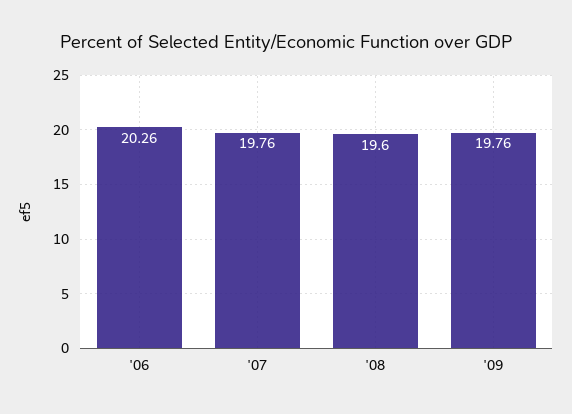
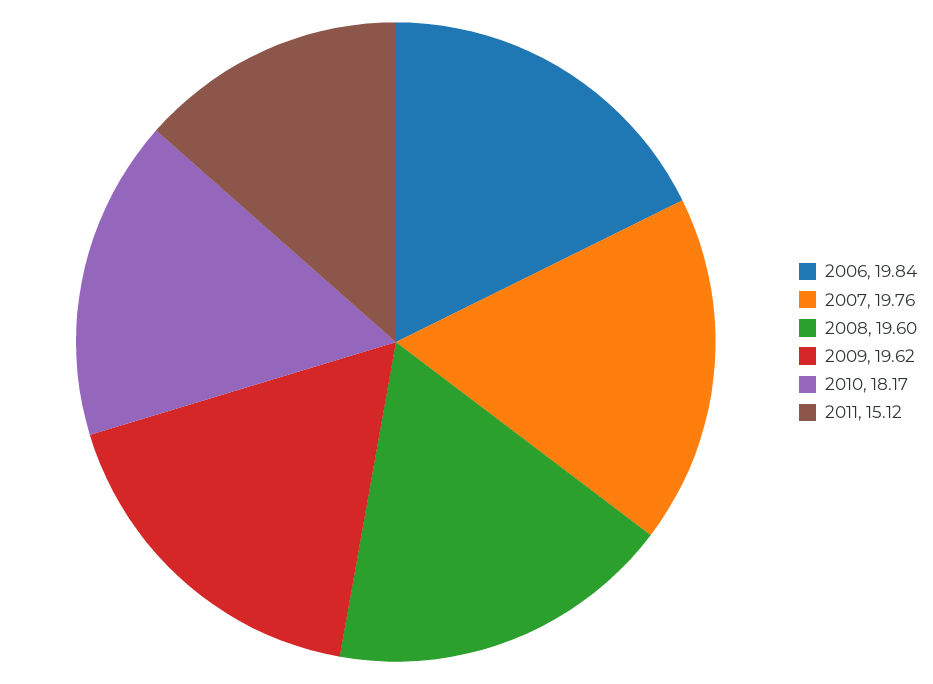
'06: 20.26 -> 19.84
'09: 19.76 -> 19.62
2010: none -> 18.17
2011: none -> 15.12

